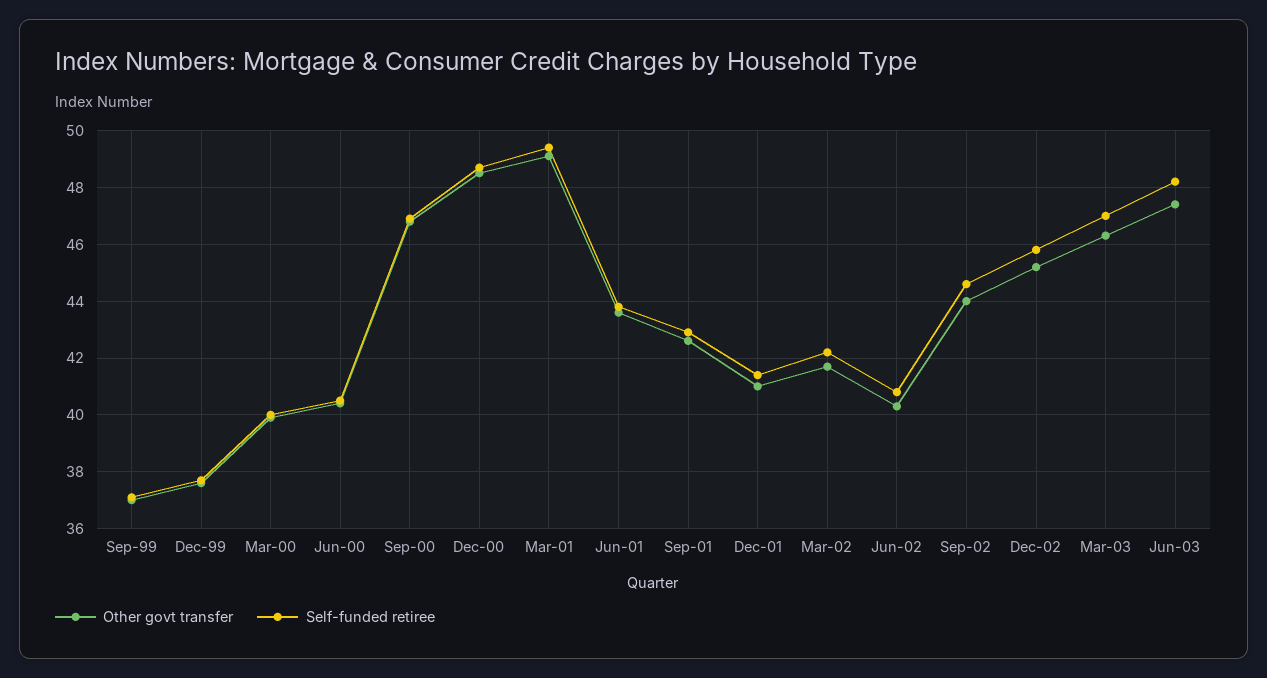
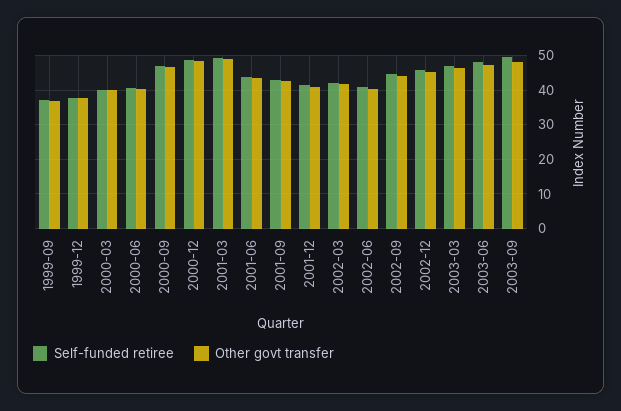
Self-funded retiree, 2003-09: none -> 50
Other govt transfer, 2003-09: none -> 48

